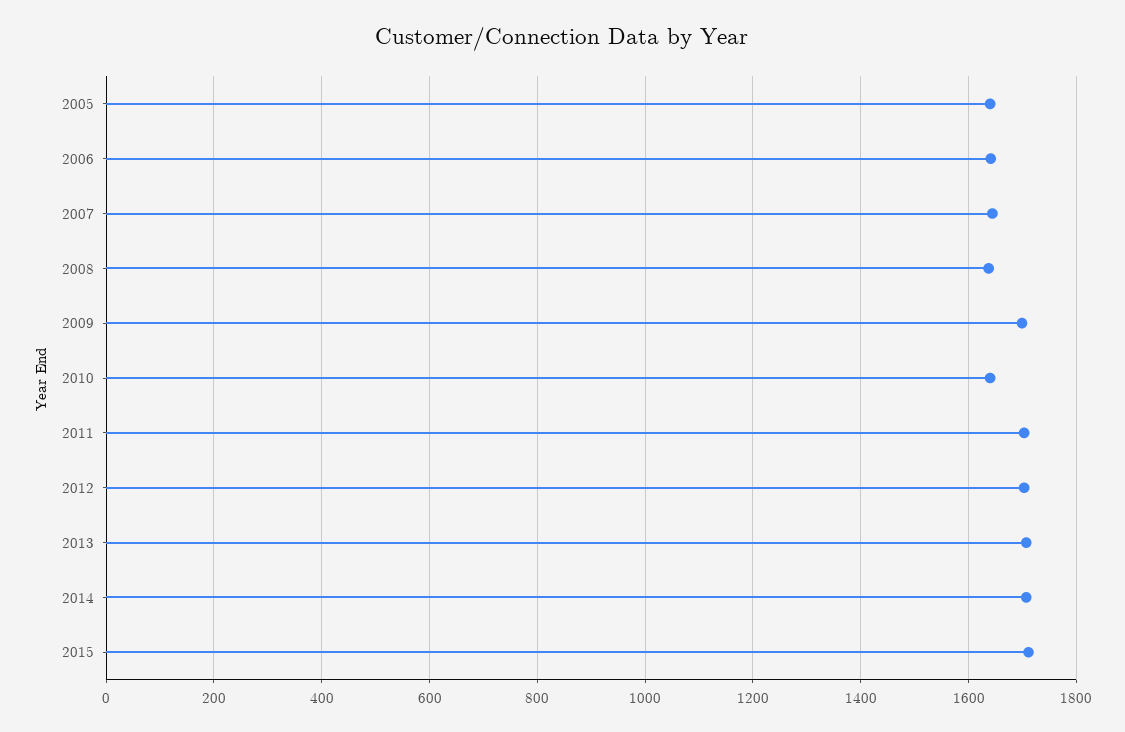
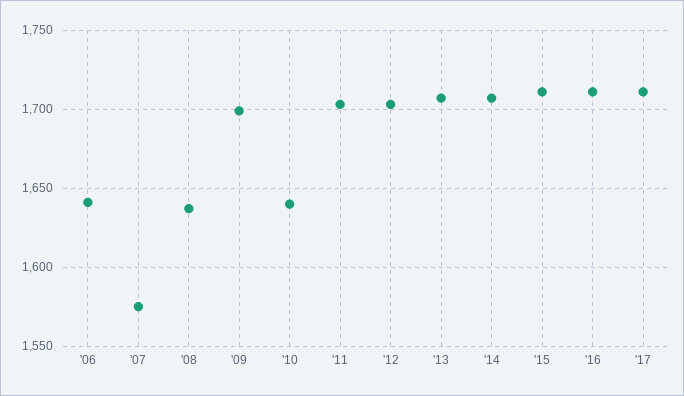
2005: 1640 -> none
2007: 1640 -> 1575
'16: none -> 1710
'17: none -> 1710

